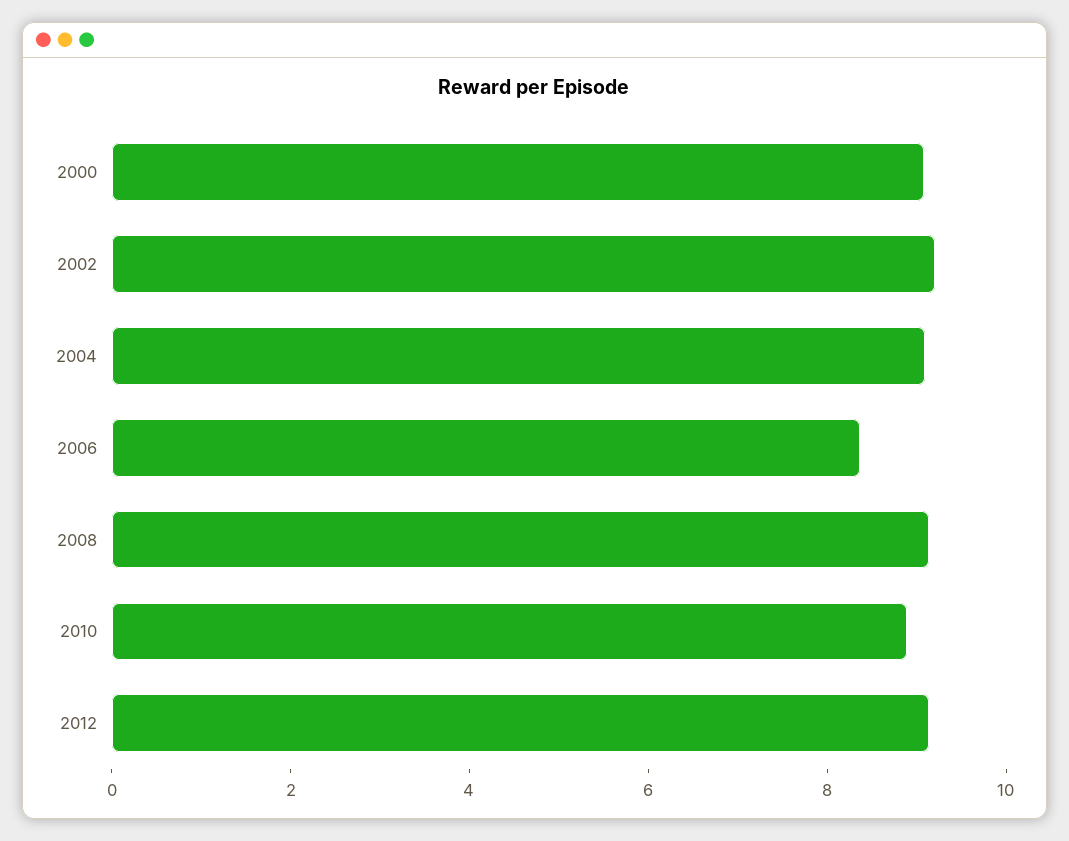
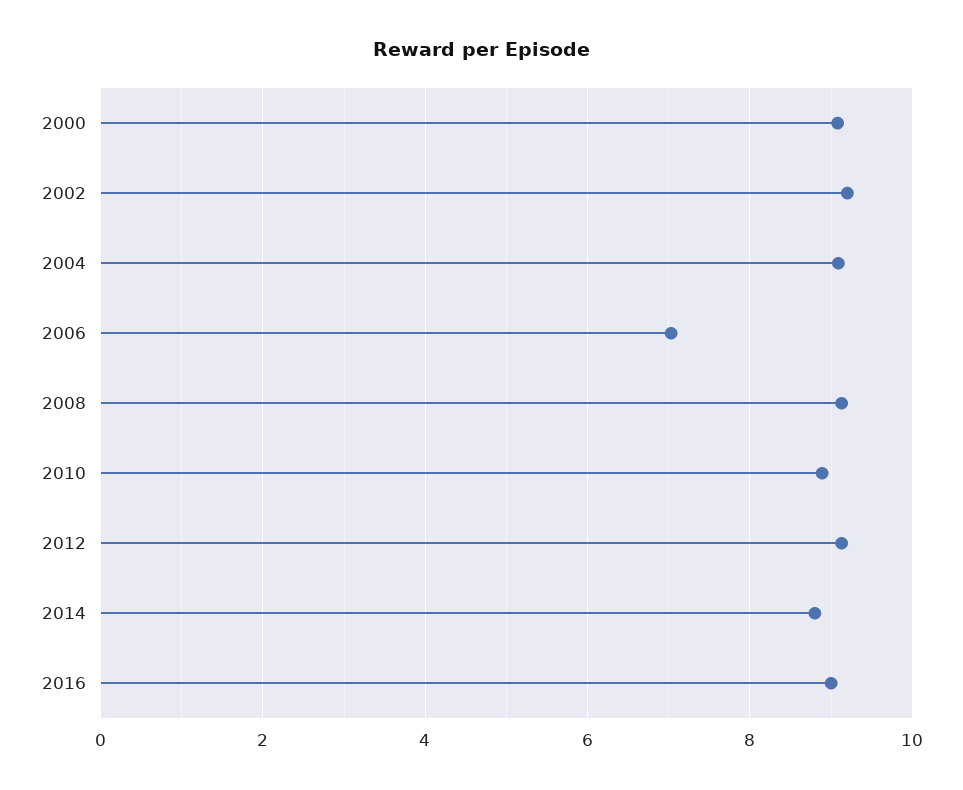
2006: 8.5 -> 7
2014: none -> 8.8
2016: none -> 9

